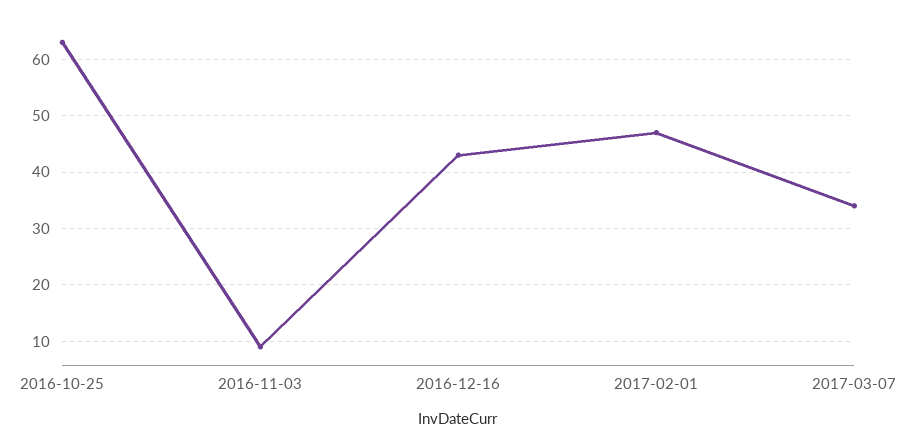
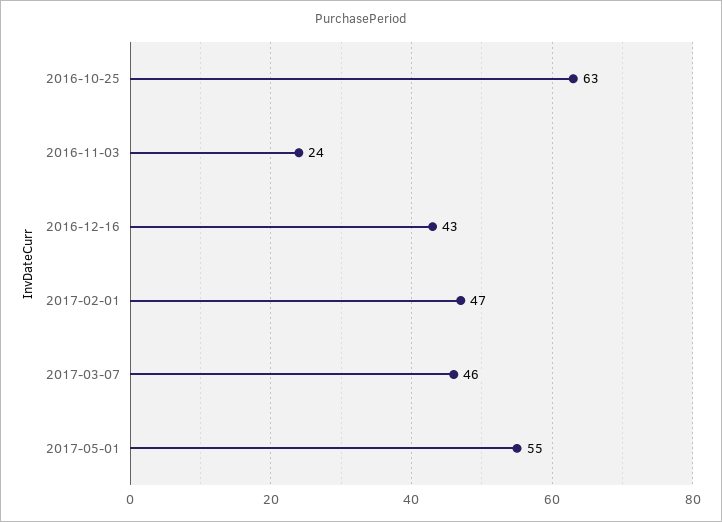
2016-11-03: 10 -> 24
2017-03-07: 35 -> 46
2017-05-01: none -> 55

